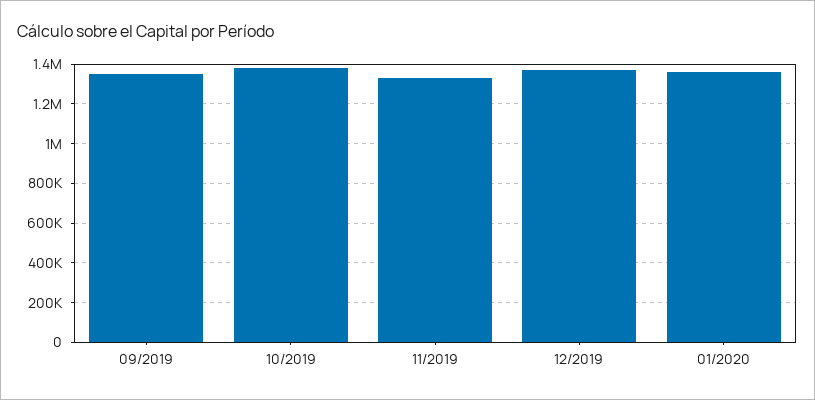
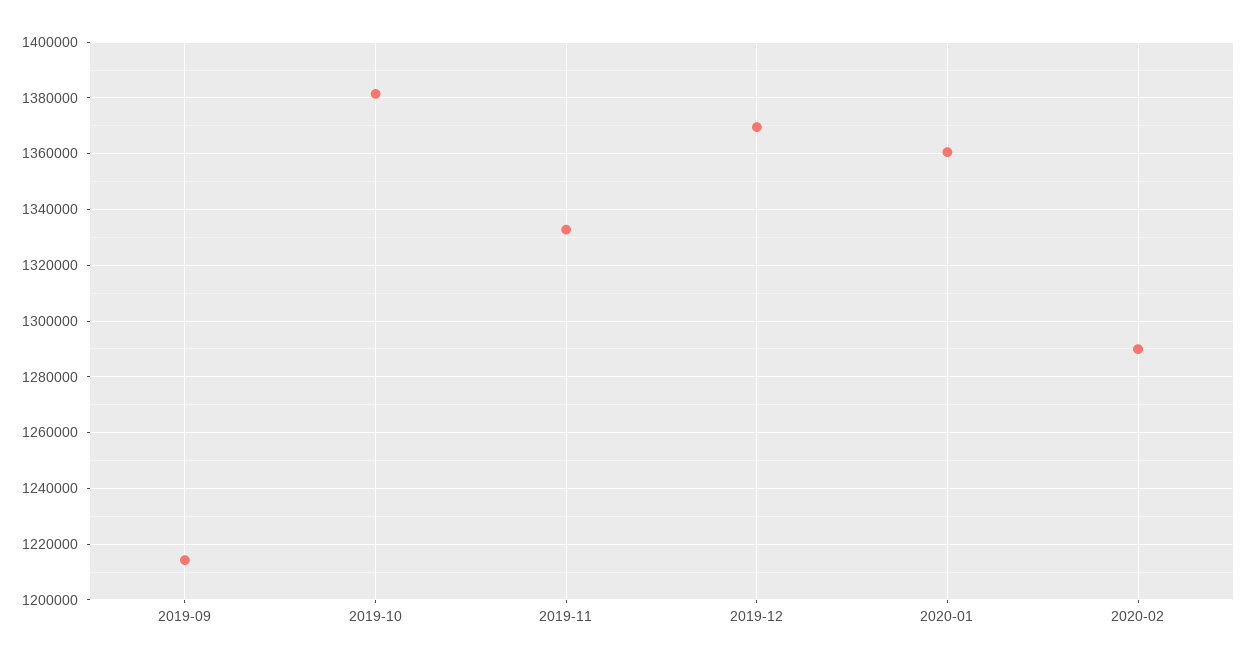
09/2019: 1350000 -> 1215000
2020-02: none -> 1290000

